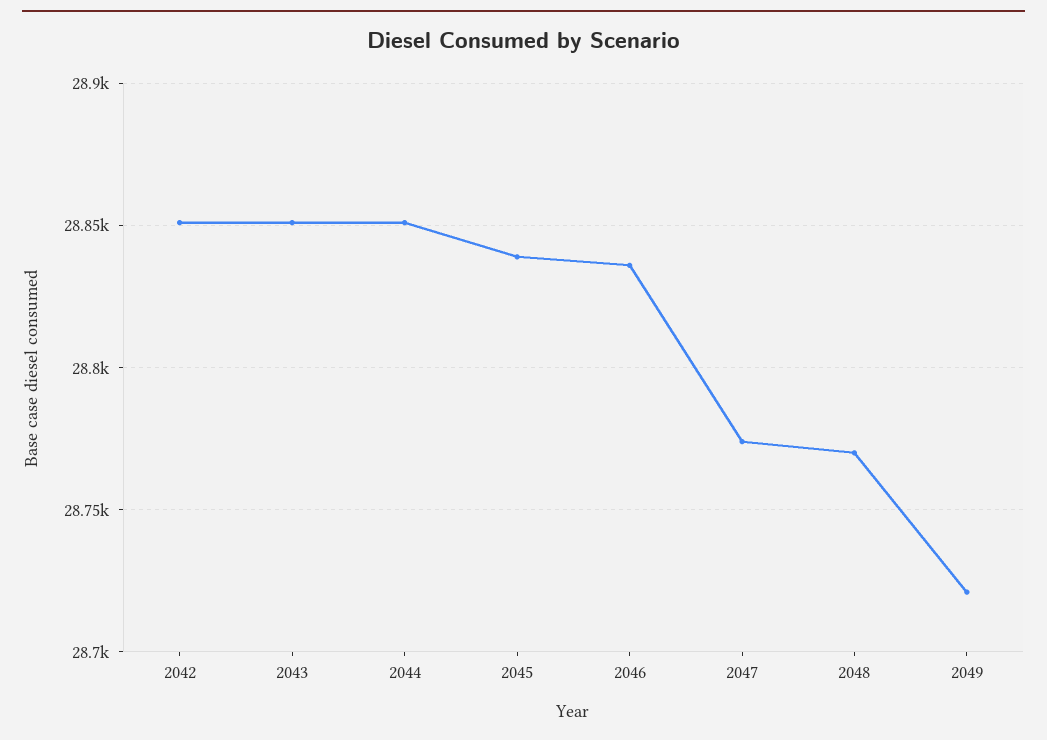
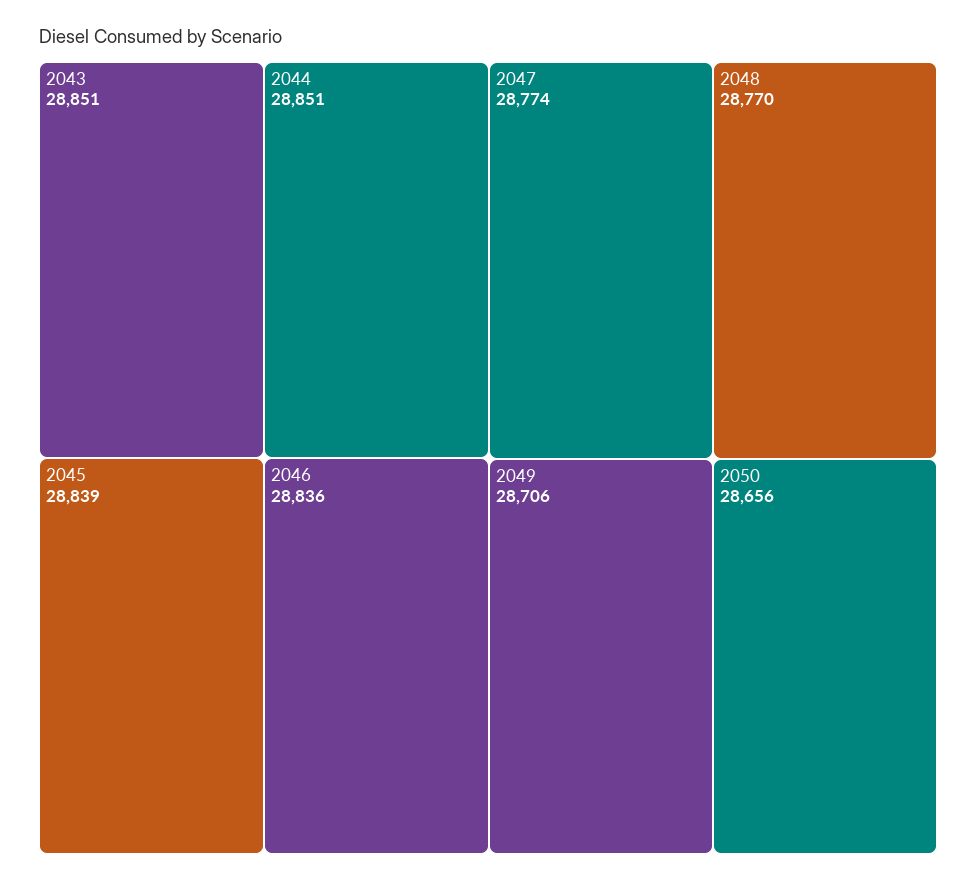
2042: 28850 -> none
2049: 28720 -> 28706
2050: none -> 28656

